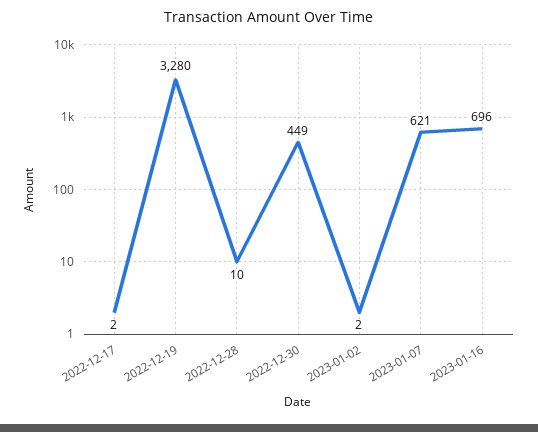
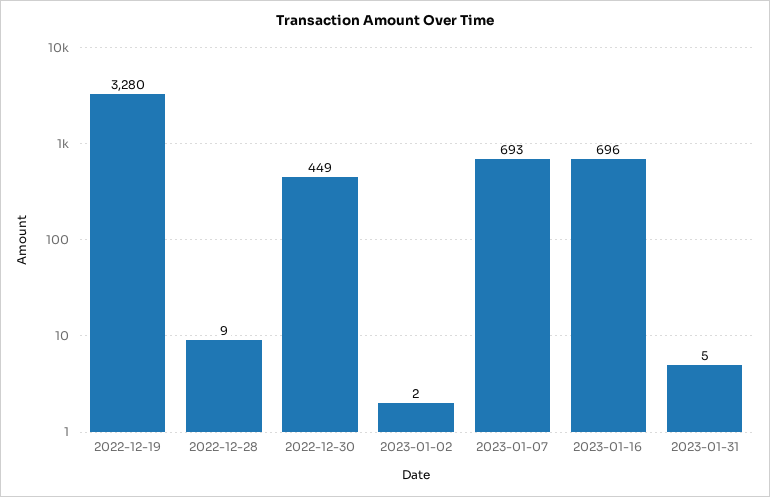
2022-12-17: 2 -> none
2022-12-28: 10 -> 9
2023-01-07: 621 -> 693
2023-01-31: none -> 5

